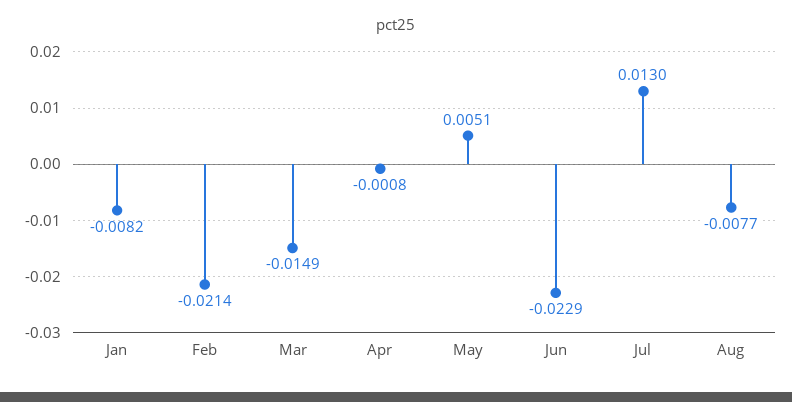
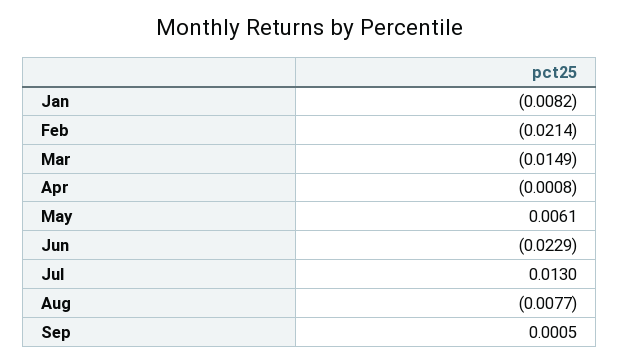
May: 0.0051 -> 0.0061
Sep: none -> 0.0005

